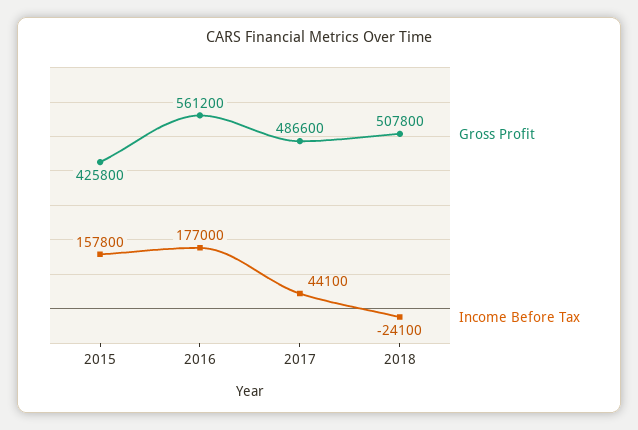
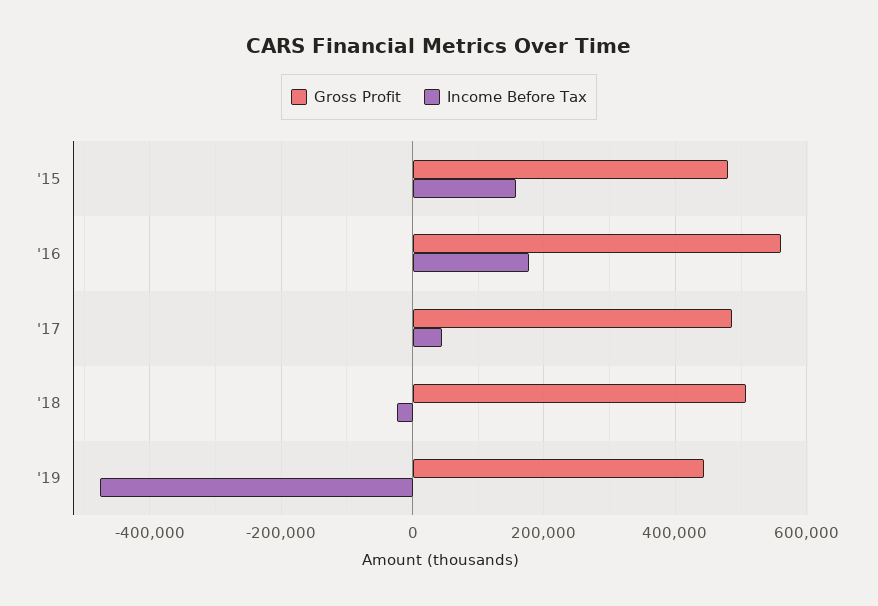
Gross Profit, 2015: 425800 -> 480000
Gross Profit, '19: none -> 440000
Income Before Tax, '19: none -> -480000

